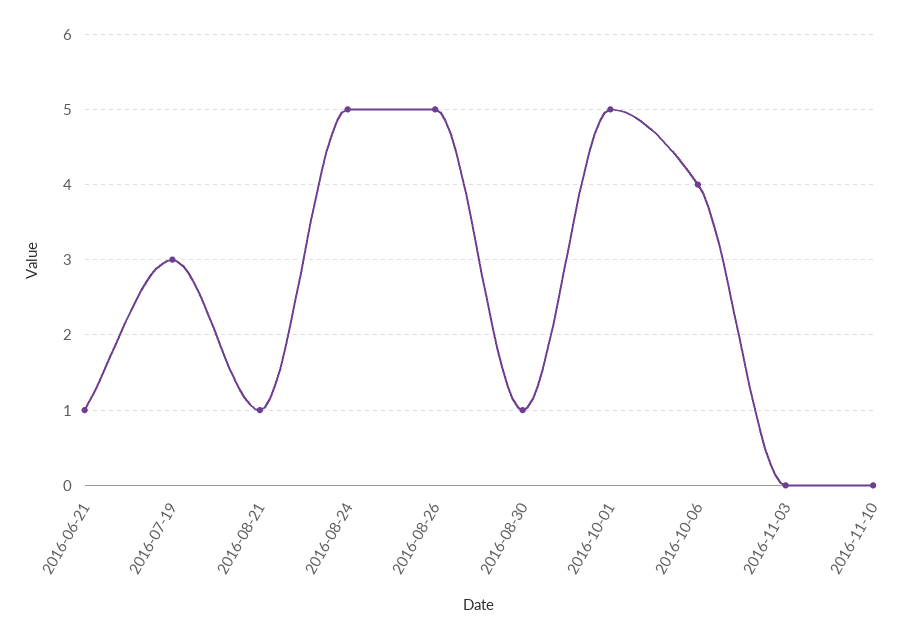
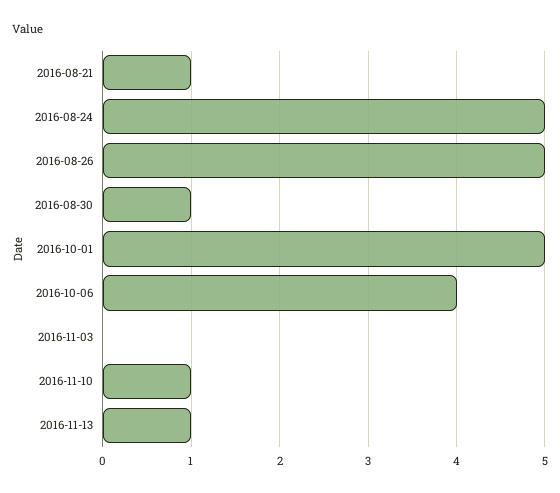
2016-06-21: 1 -> none
2016-07-19: 3 -> none
2016-11-10: 0 -> 1
2016-11-13: none -> 1

